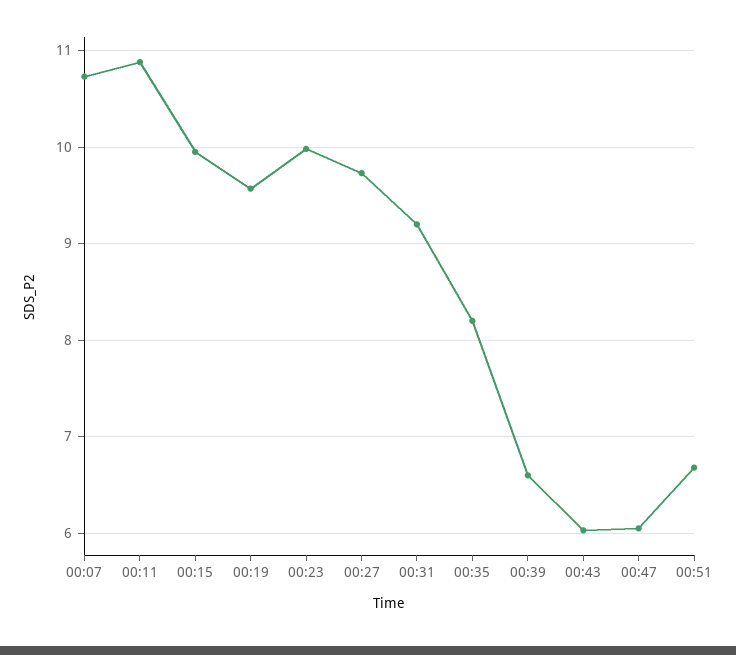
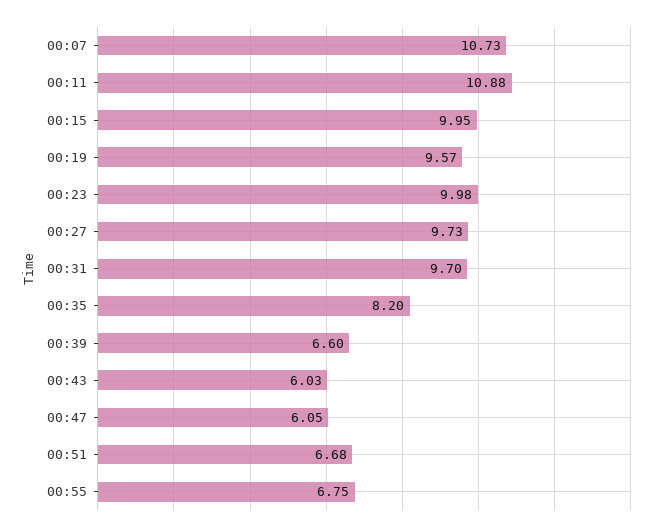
00:31: 9.2 -> 9.7
00:55: none -> 6.75

